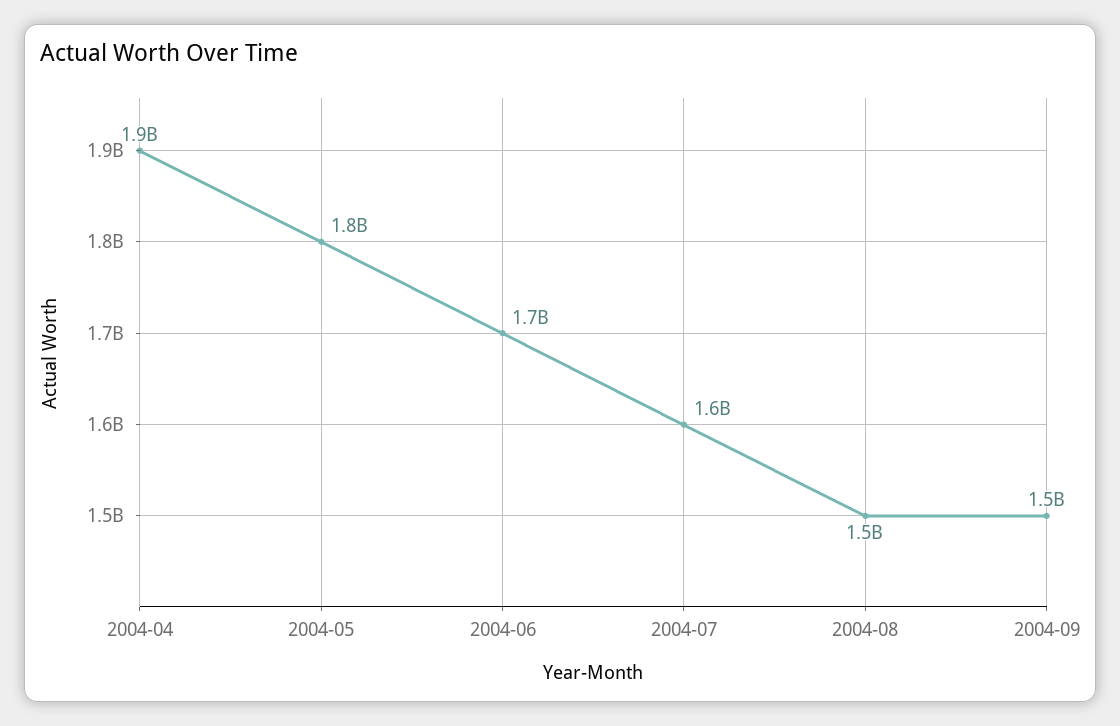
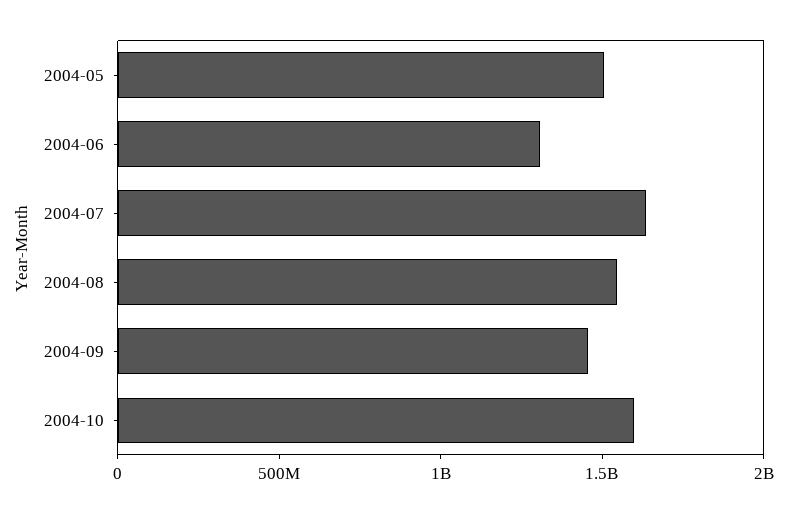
2004-04: 1900000000 -> none
2004-05: 1800000000 -> 1500000000
2004-06: 1700000000 -> 1300000000
2004-10: none -> 1600000000

